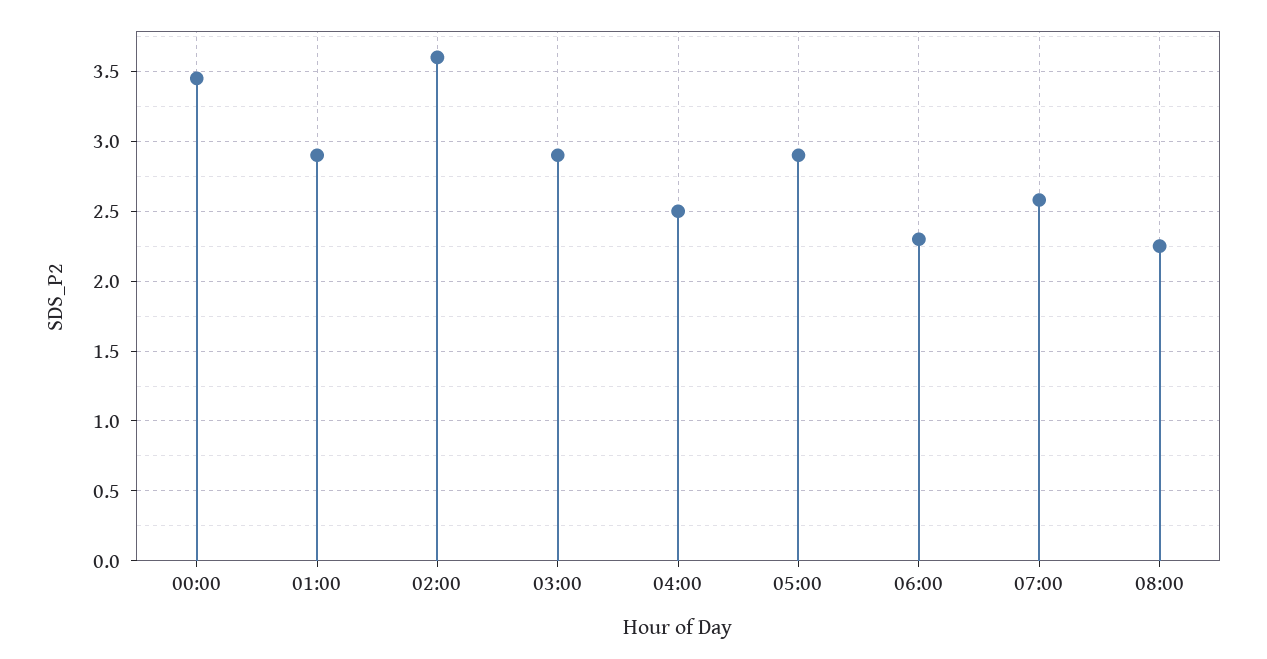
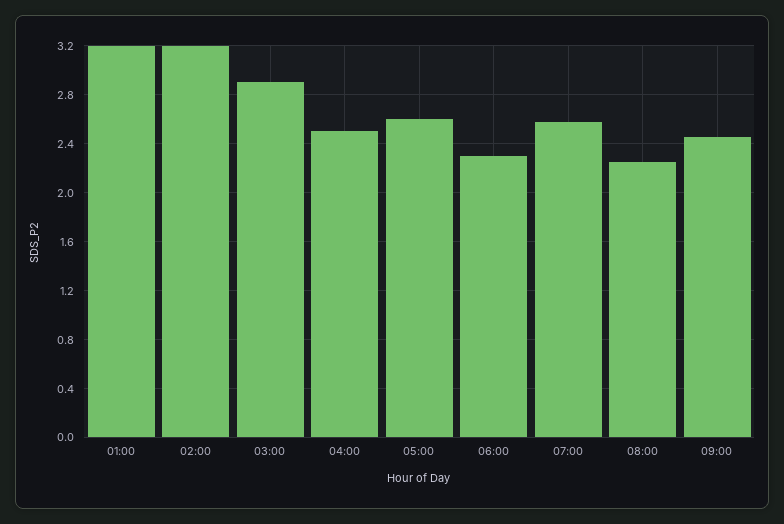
00:00: 3.45 -> none
01:00: 2.9 -> 3.2
02:00: 3.6 -> 3.2
05:00: 2.9 -> 2.6
09:00: none -> 2.45

